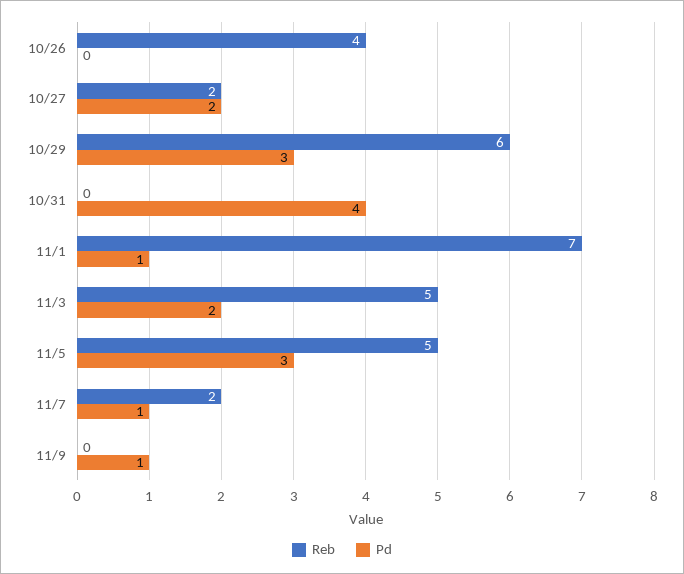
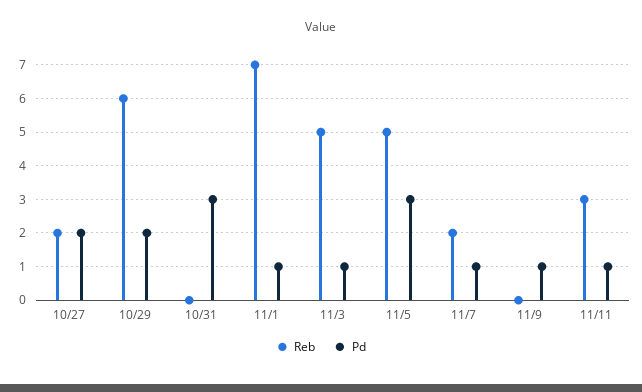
Reb, 10/26: 4 -> none
Pd, 10/26: 0 -> none
Pd, 10/29: 3 -> 2
Pd, 10/31: 4 -> 3
Pd, 11/3: 2 -> 1
Reb, 11/11: none -> 3
Pd, 11/11: none -> 1

